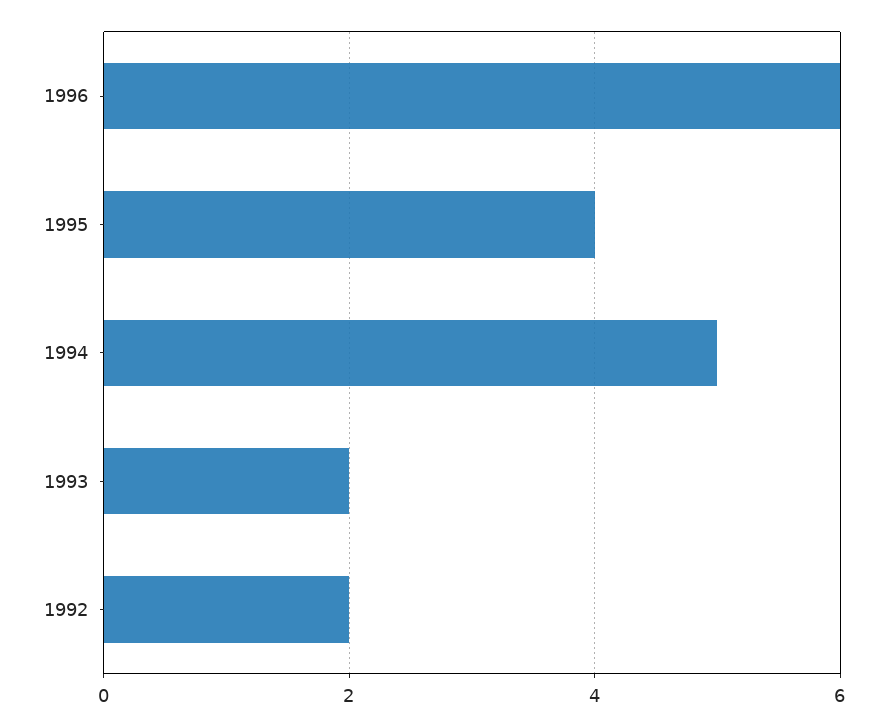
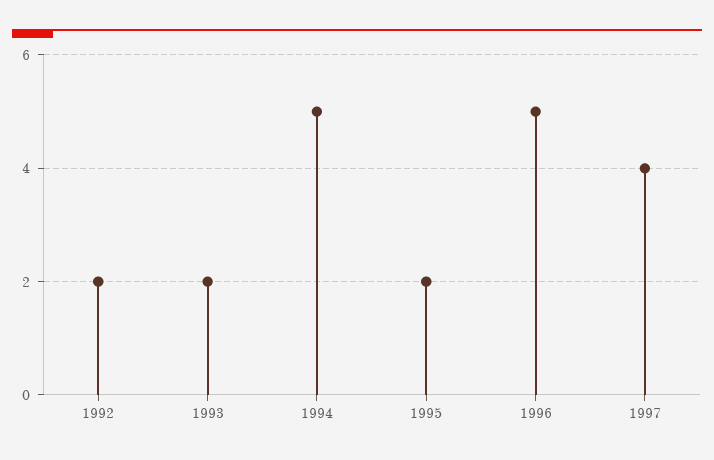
1996: 6 -> 5
1995: 4 -> 2
1997: none -> 4

